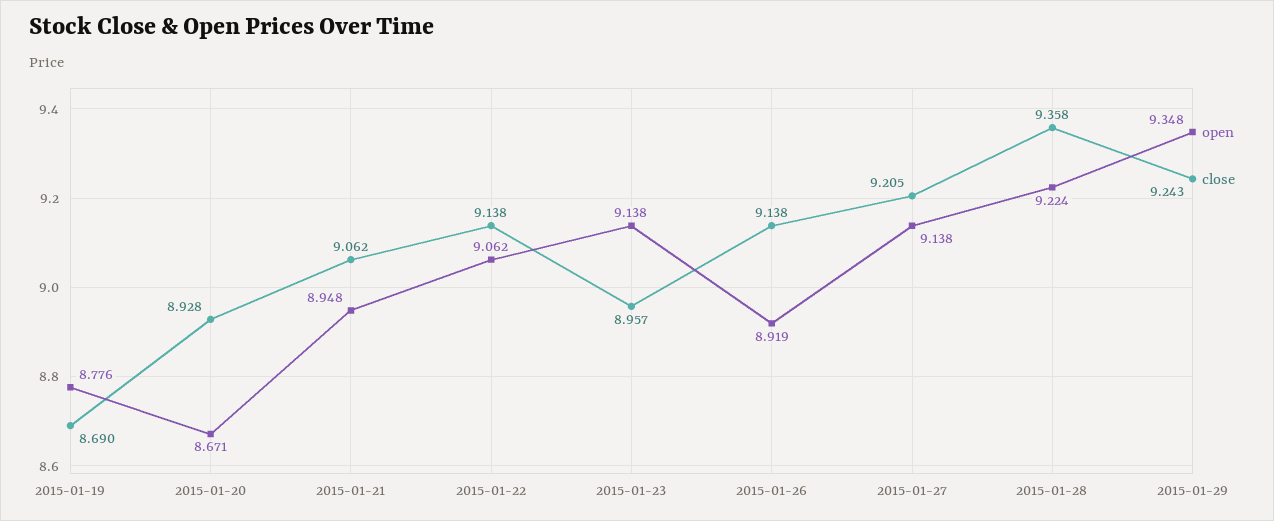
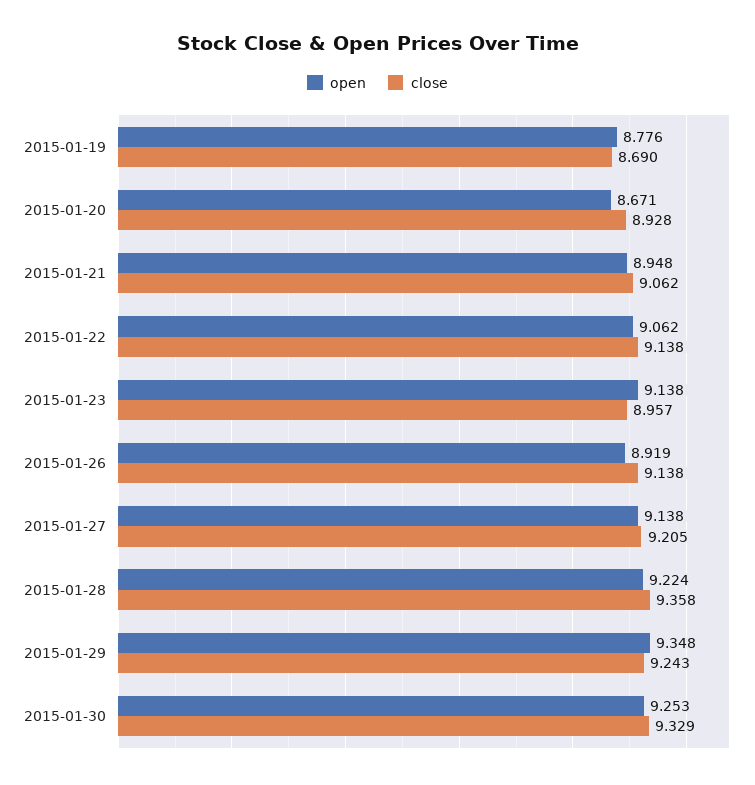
open, 2015-01-30: none -> 9.253
close, 2015-01-30: none -> 9.329

